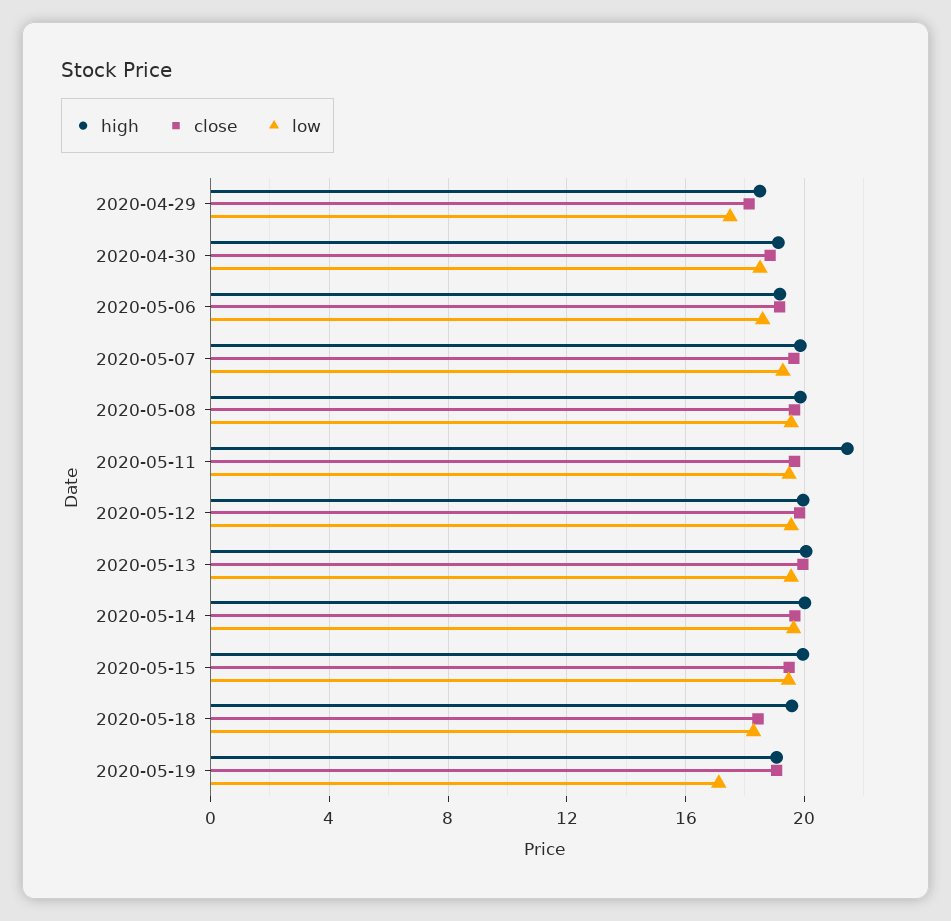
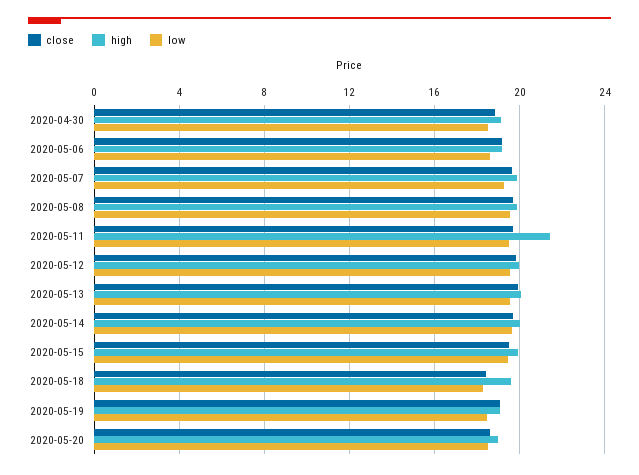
high, 2020-04-29: 18.5 -> none
close, 2020-04-29: 18 -> none
low, 2020-04-29: 17.5 -> none
low, 2020-05-19: 17 -> 18.5
close, 2020-05-20: none -> 18.5
high, 2020-05-20: none -> 19
low, 2020-05-20: none -> 18.5

